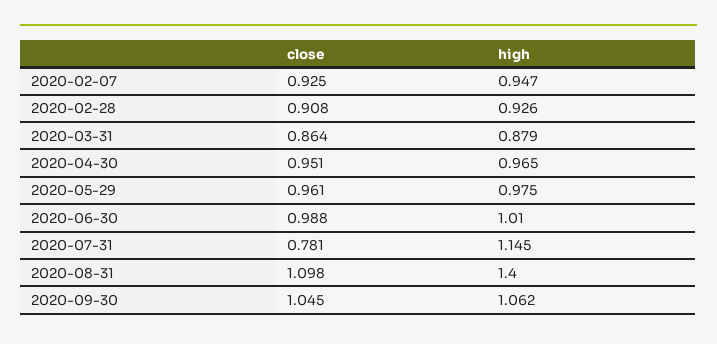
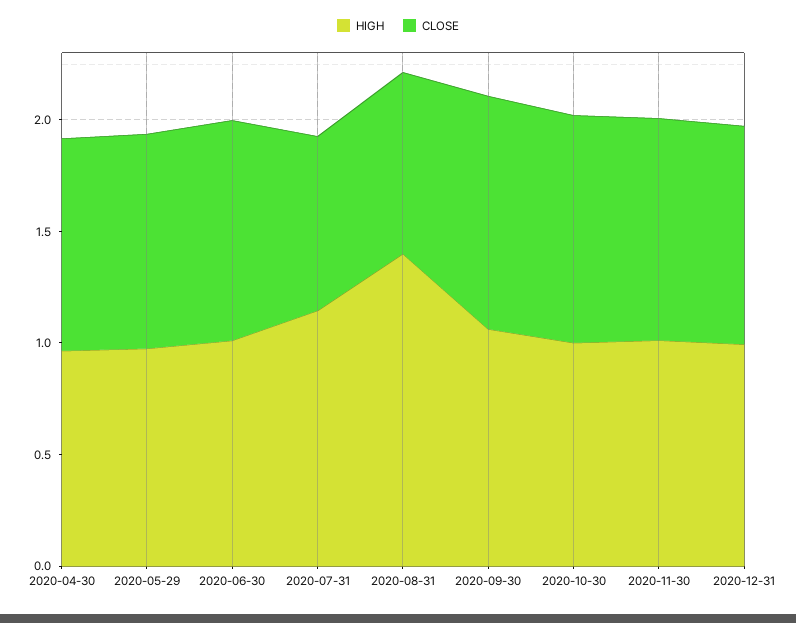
close, 2020-02-07: 0.925 -> none
high, 2020-02-07: 0.947 -> none
close, 2020-02-28: 0.908 -> none
high, 2020-02-28: 0.926 -> none
close, 2020-03-31: 0.864 -> none
high, 2020-03-31: 0.879 -> none
close, 2020-08-31: 1.098 -> 0.8
high, 2020-10-30: none -> 1
close, 2020-10-30: none -> 1
high, 2020-11-30: none -> 1
close, 2020-11-30: none -> 1
high, 2020-12-31: none -> 1
close, 2020-12-31: none -> 1

